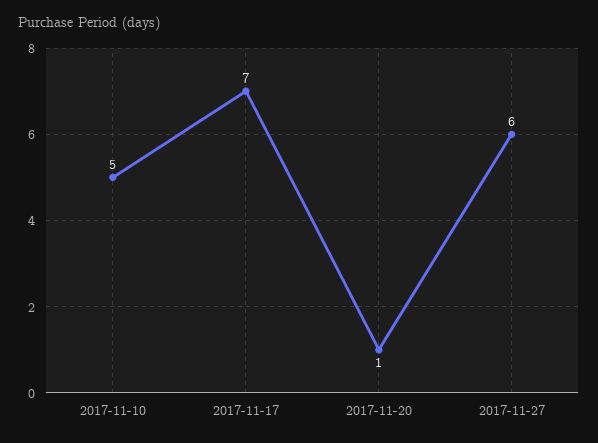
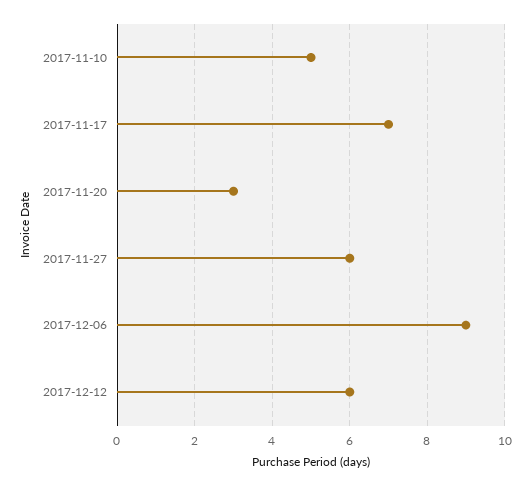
2017-11-20: 1 -> 3
2017-12-06: none -> 9
2017-12-12: none -> 6

